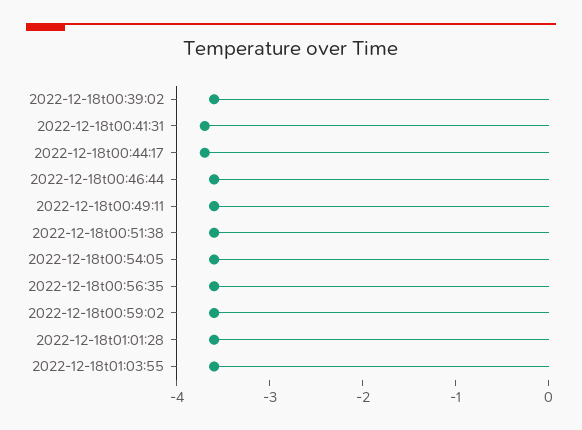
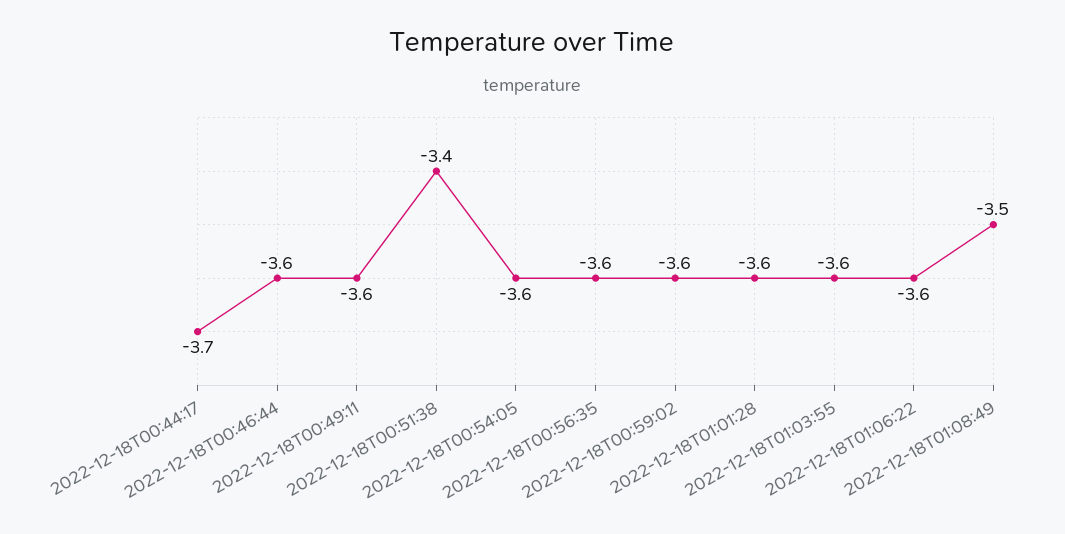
2022-12-18t00:39:02: -3.6 -> none
2022-12-18t00:41:31: -3.7 -> none
2022-12-18t00:51:38: -3.6 -> -3.4
2022-12-18T01:06:22: none -> -3.6
2022-12-18T01:08:49: none -> -3.5

